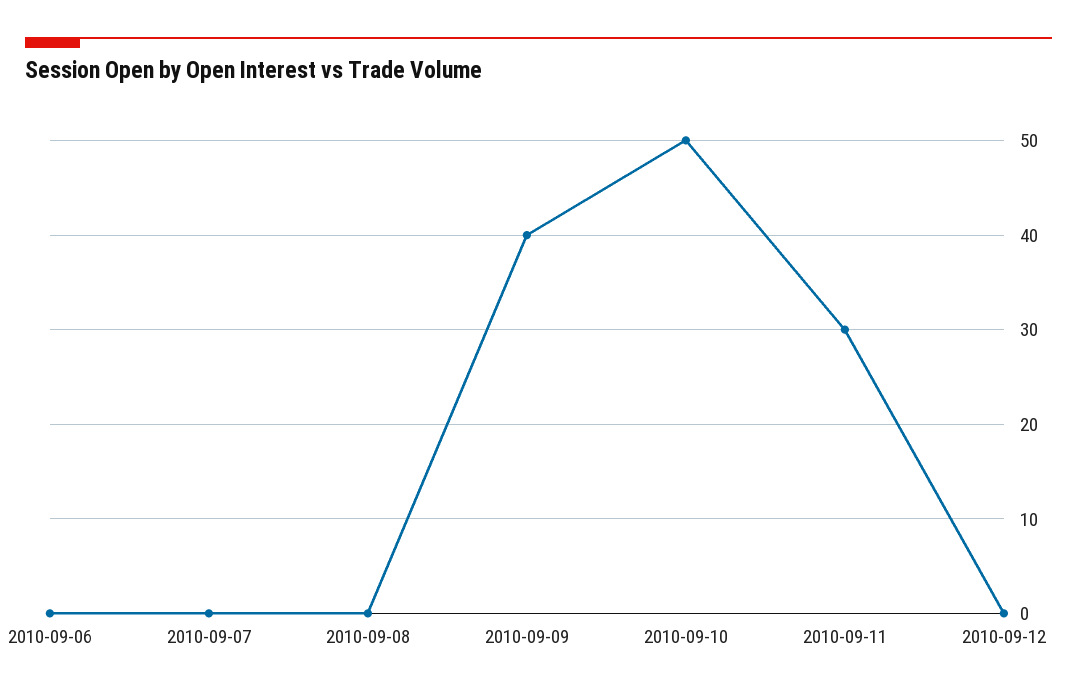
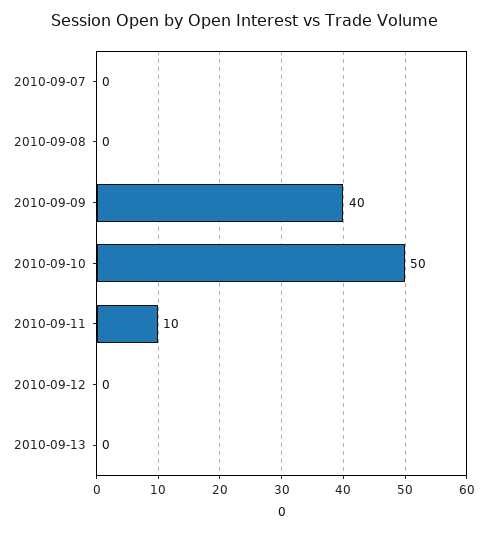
2010-09-06: 0 -> none
2010-09-11: 30 -> 10
2010-09-13: none -> 0

